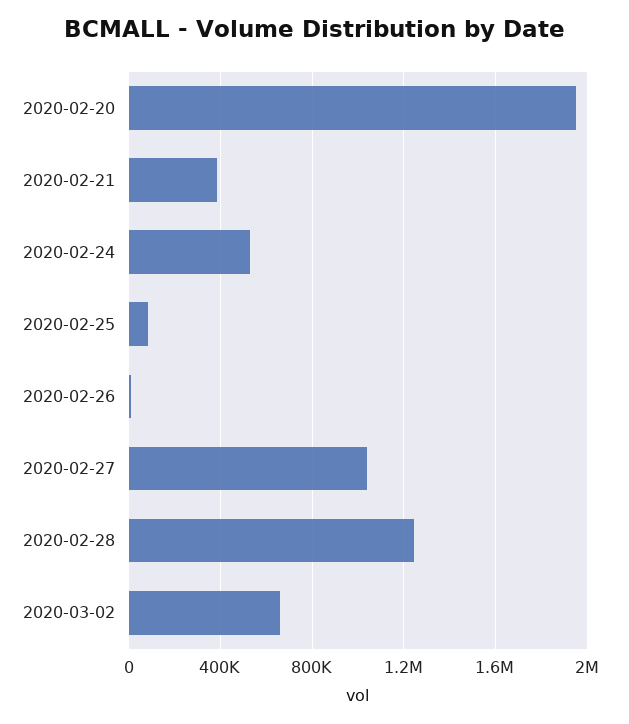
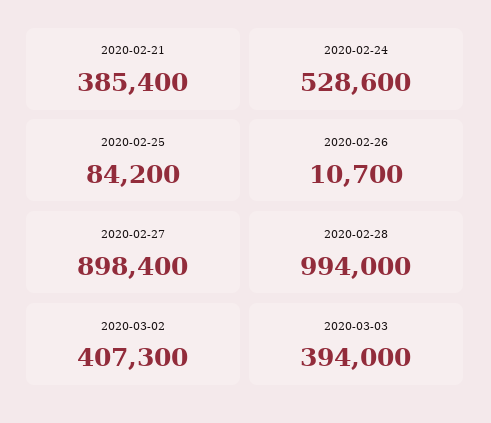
2020-02-20: 1950000 -> none
2020-02-27: 1050000 -> 898400
2020-02-28: 1250000 -> 994000
2020-03-02: 650000 -> 407300
2020-03-03: none -> 394000

